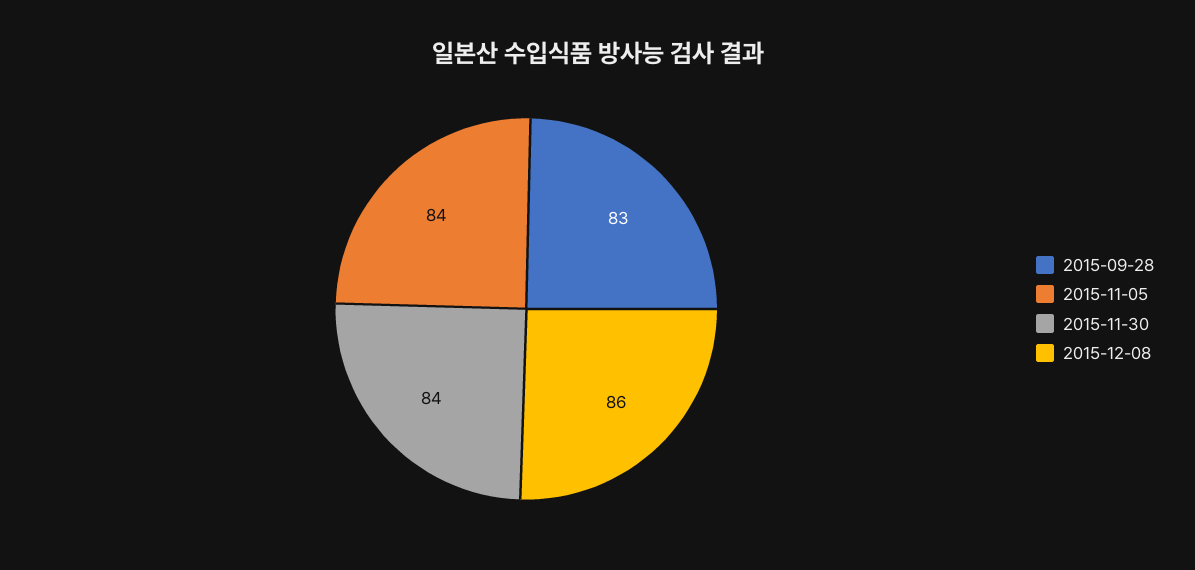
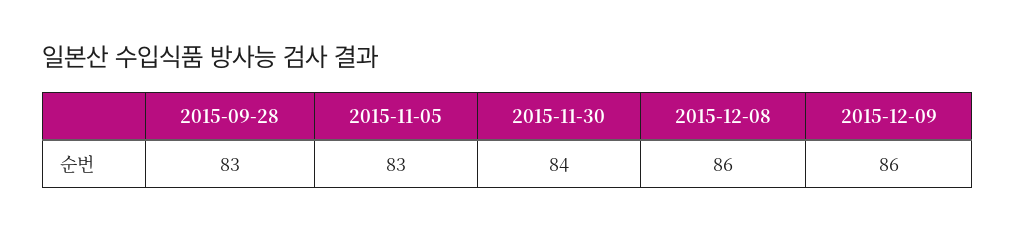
2015-11-05: 84 -> 83
2015-12-09: none -> 86

